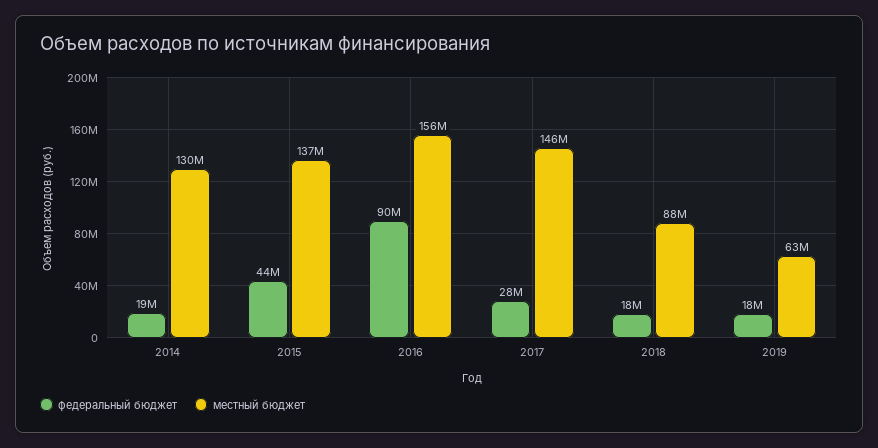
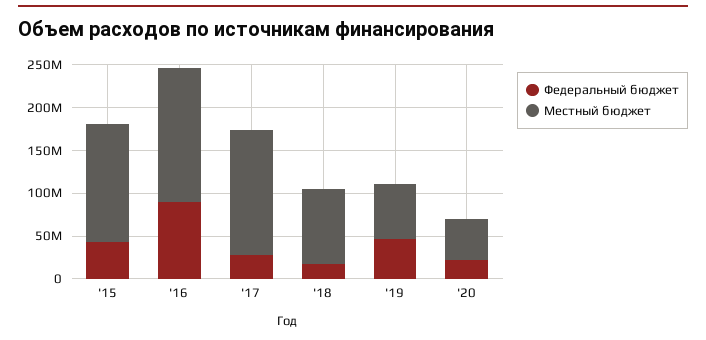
федеральный бюджет, 2014: 19000000 -> none
местный бюджет, 2014: 130000000 -> none
федеральный бюджет, 2019: 18000000 -> 50000000
федеральный бюджет, '20: none -> 20000000
местный бюджет, '20: none -> 50000000

